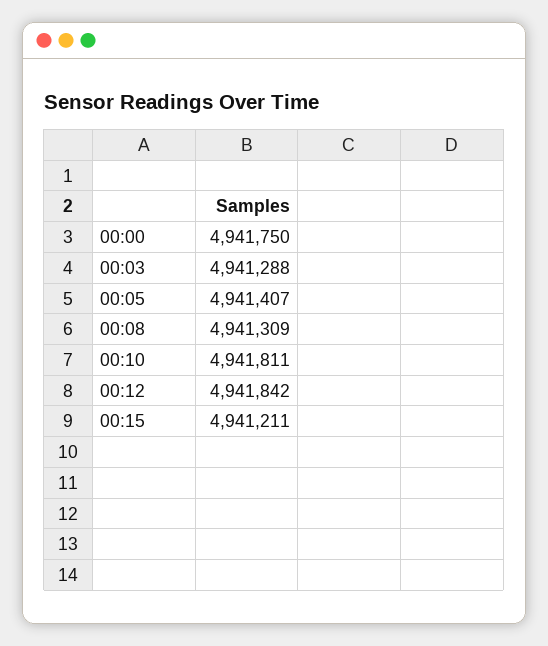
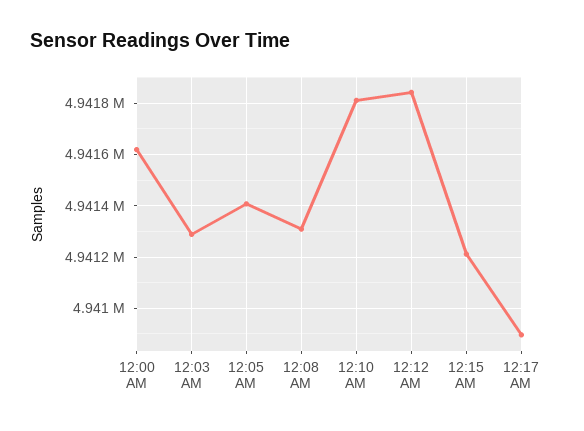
00:00: 4941750 -> 4941625
12:17 AM: none -> 4940900

